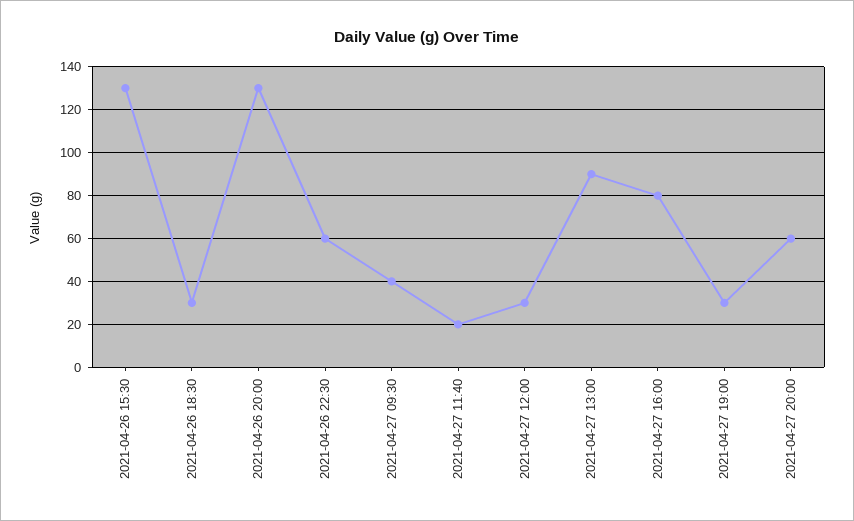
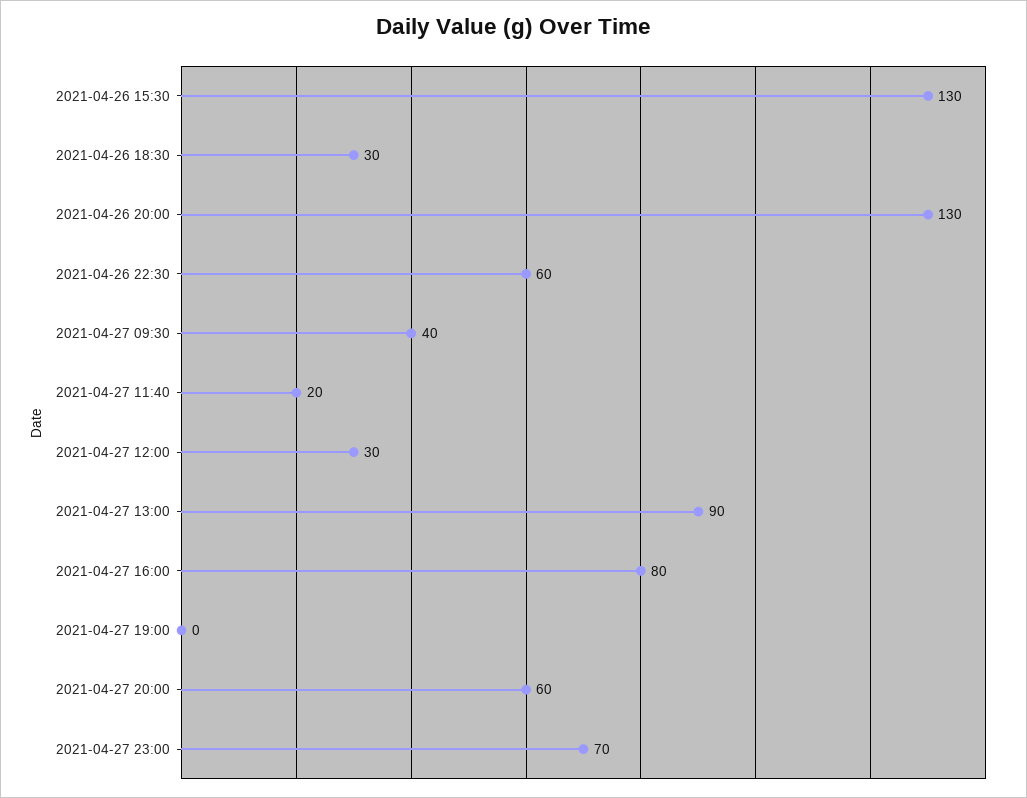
2021-04-27 19:00: 30 -> 0
2021-04-27 23:00: none -> 70

